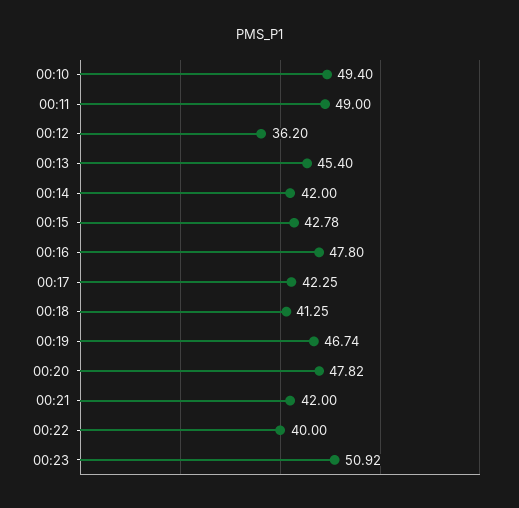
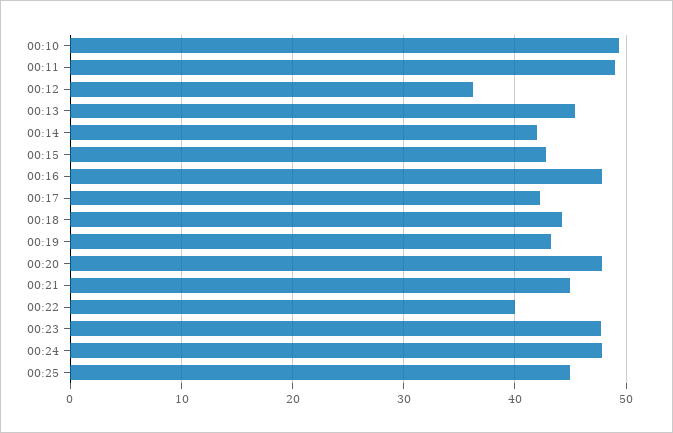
00:18: 41.25 -> 44
00:19: 46.74 -> 43
00:21: 42 -> 45
00:23: 50.92 -> 48
00:24: none -> 48
00:25: none -> 45

